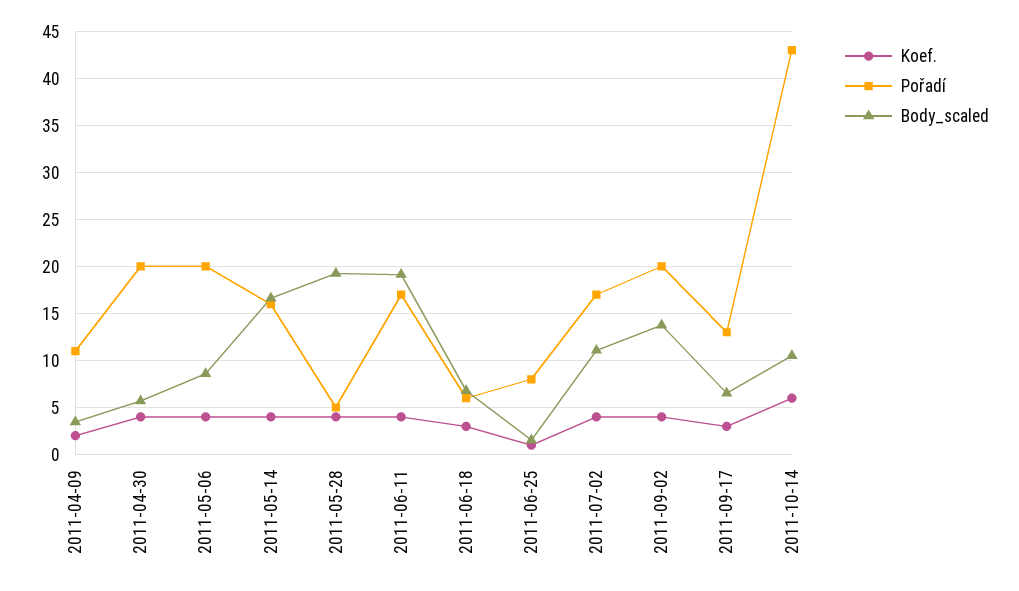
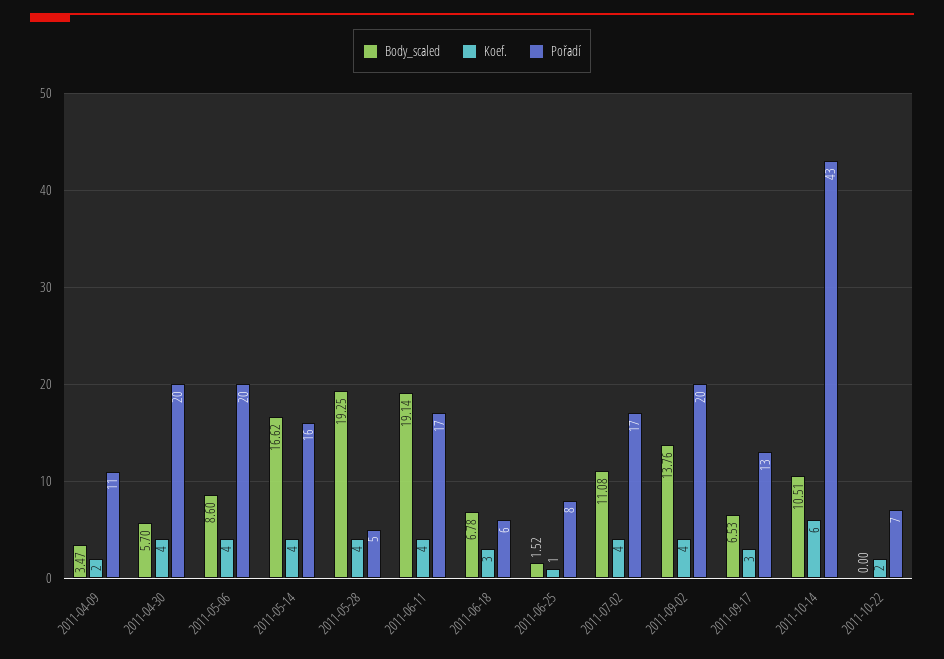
Body_scaled, 2011-10-22: none -> 0
Koef., 2011-10-22: none -> 2
Pořadí, 2011-10-22: none -> 7

